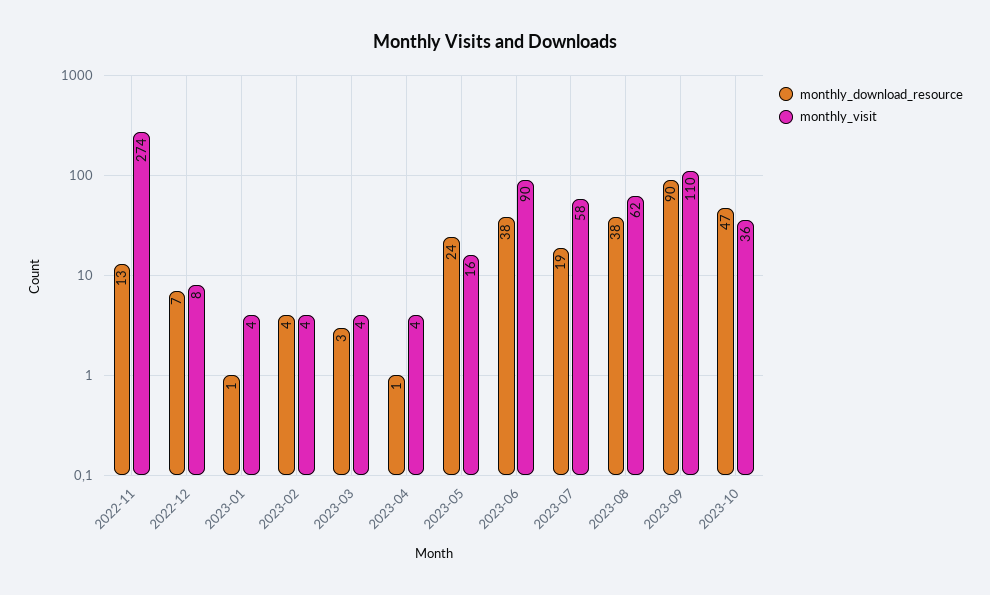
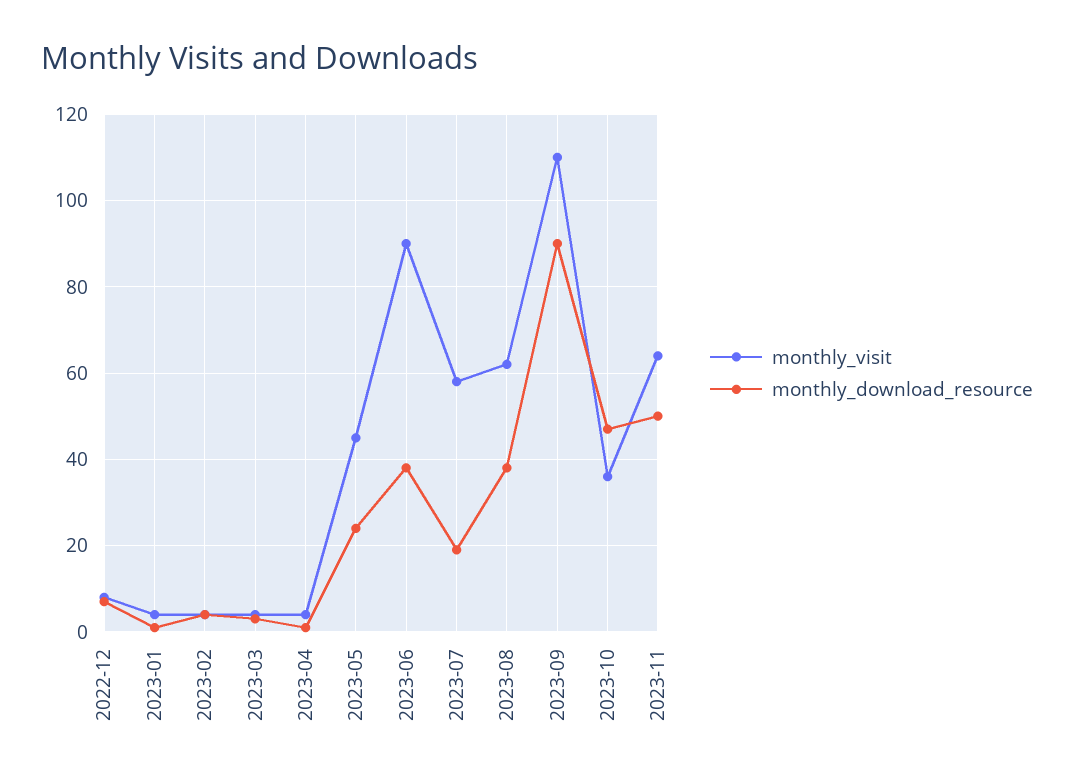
monthly_download_resource, 2022-11: 13 -> none
monthly_visit, 2022-11: 274 -> none
monthly_visit, 2023-05: 16 -> 45
monthly_visit, 2023-11: none -> 65
monthly_download_resource, 2023-11: none -> 50

